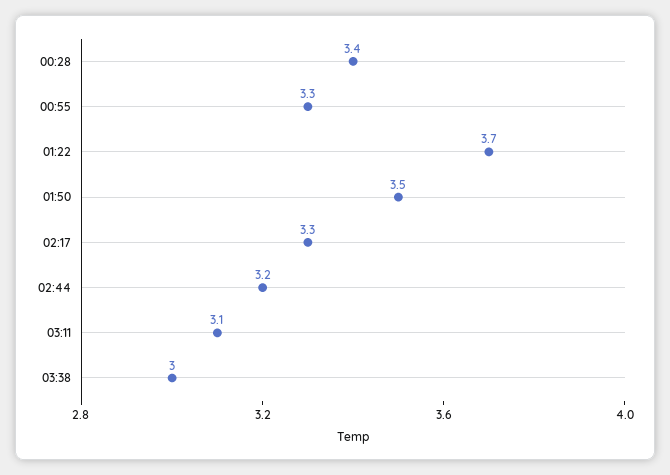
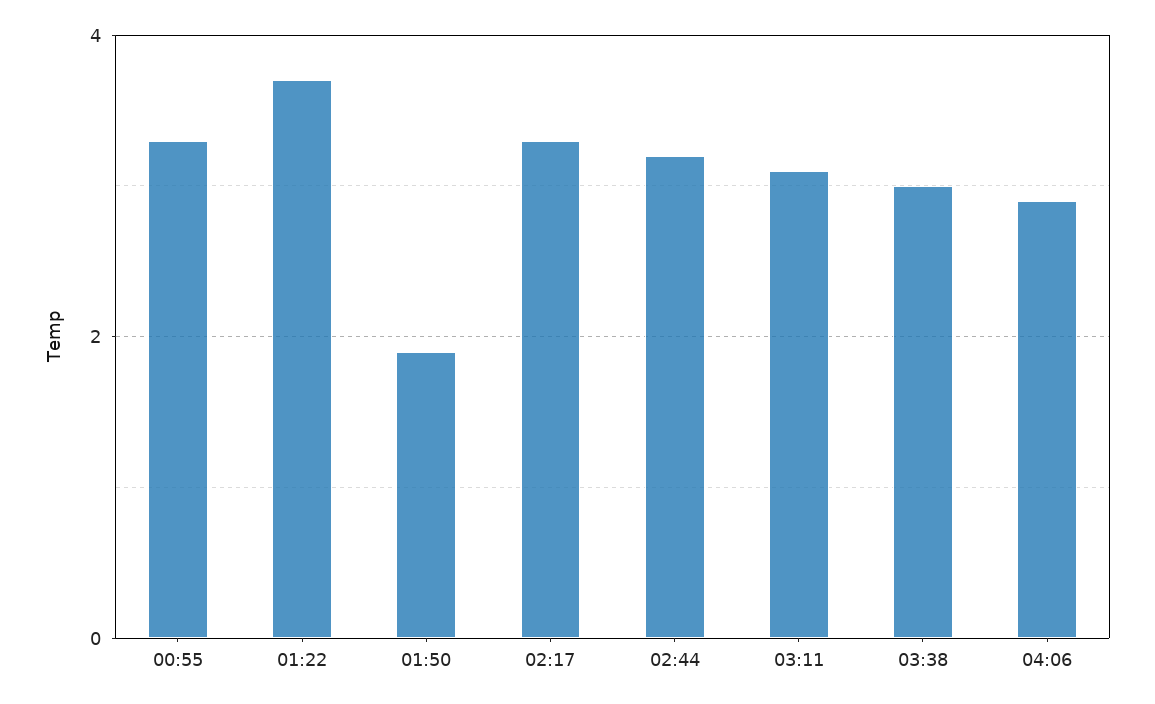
00:28: 3.4 -> none
01:50: 3.5 -> 2
04:06: none -> 3

